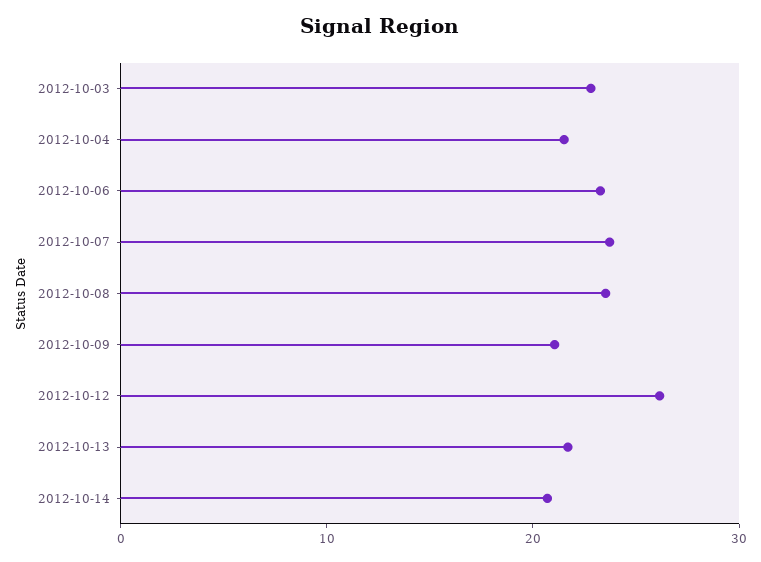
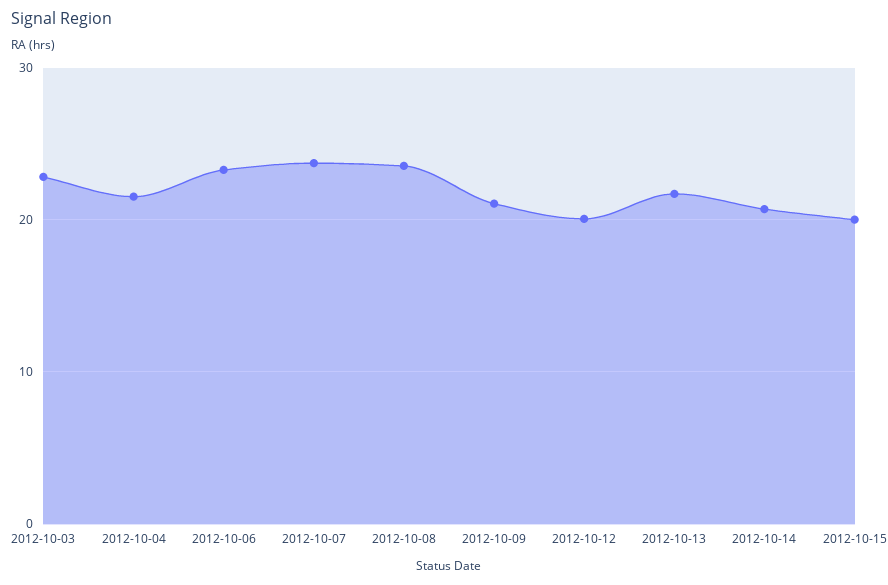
2012-10-12: 26 -> 20
2012-10-15: none -> 20

